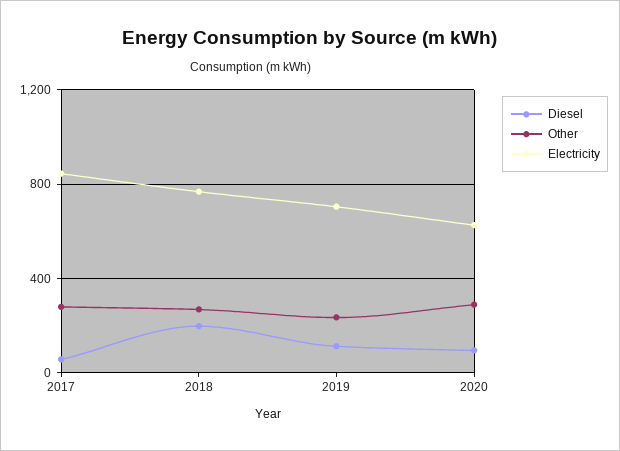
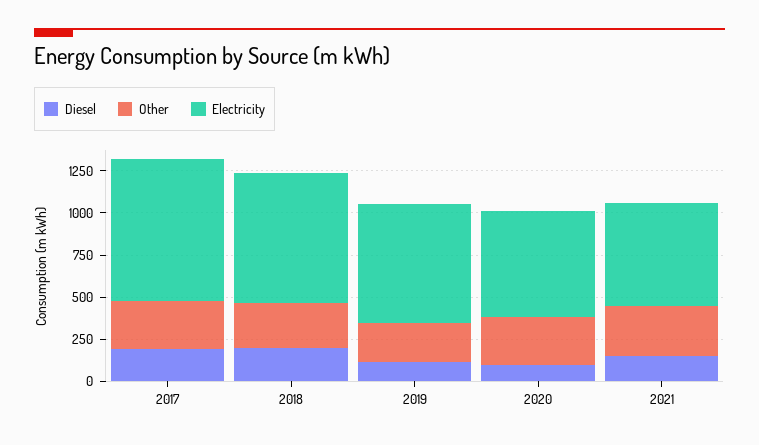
Diesel, 2017: 50 -> 200
Diesel, 2021: none -> 150
Other, 2021: none -> 300
Electricity, 2021: none -> 600

